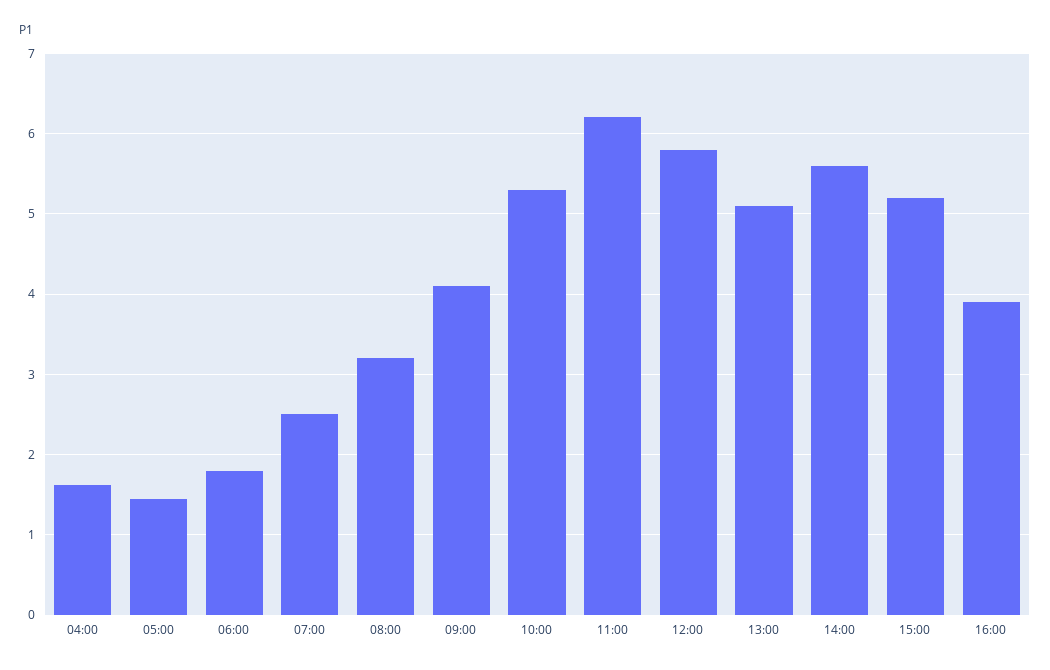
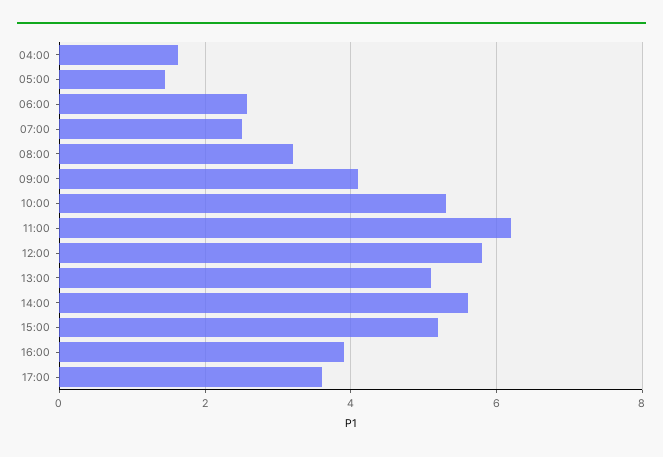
06:00: 1.8 -> 2.6
17:00: none -> 3.6

